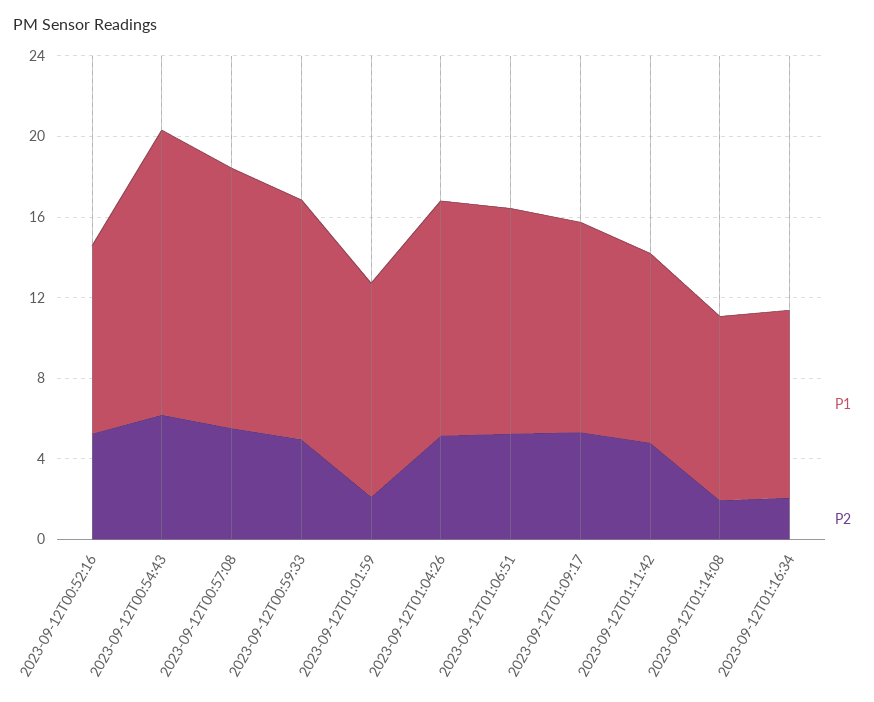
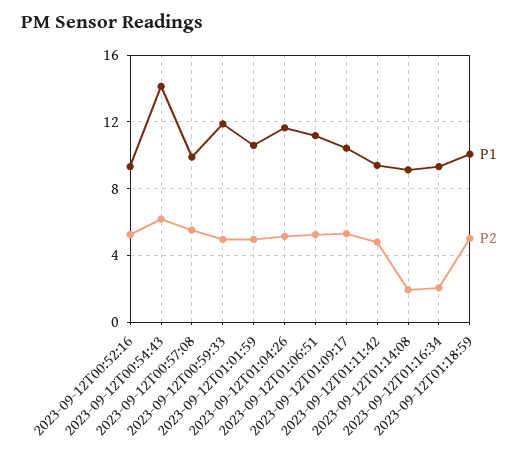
P1, 2023-09-12T00:57:08: 13 -> 10
P2, 2023-09-12T01:01:59: 2 -> 5
P1, 2023-09-12T01:18:59: none -> 10
P2, 2023-09-12T01:18:59: none -> 5

